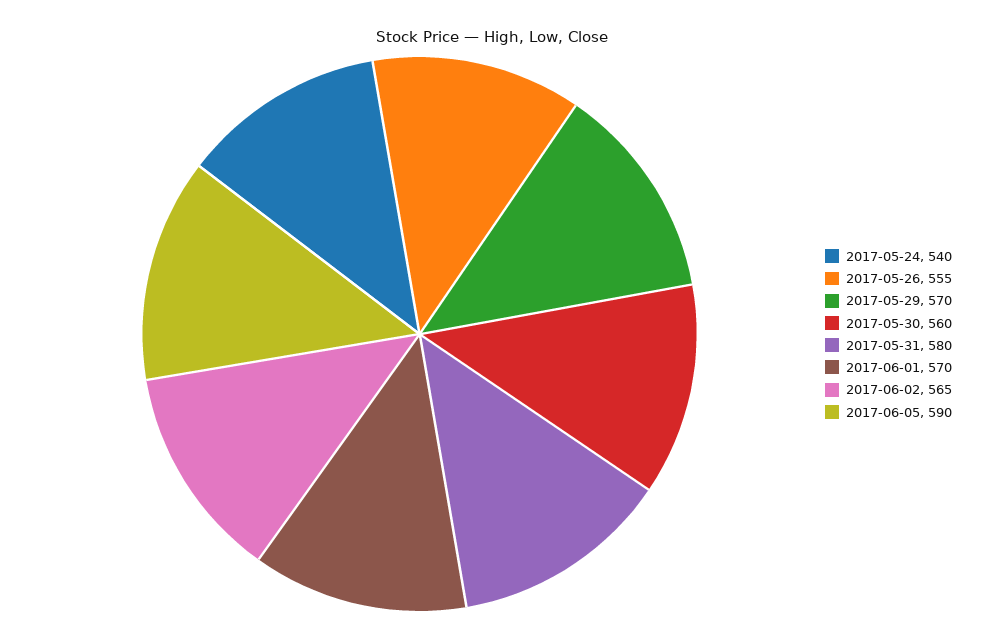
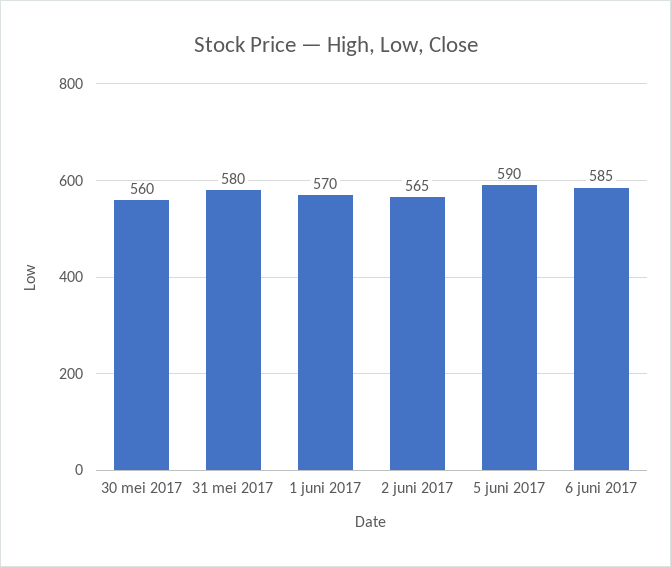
2017-05-24: 540 -> none
2017-05-26: 555 -> none
2017-05-29: 570 -> none
6 juni 2017: none -> 585

